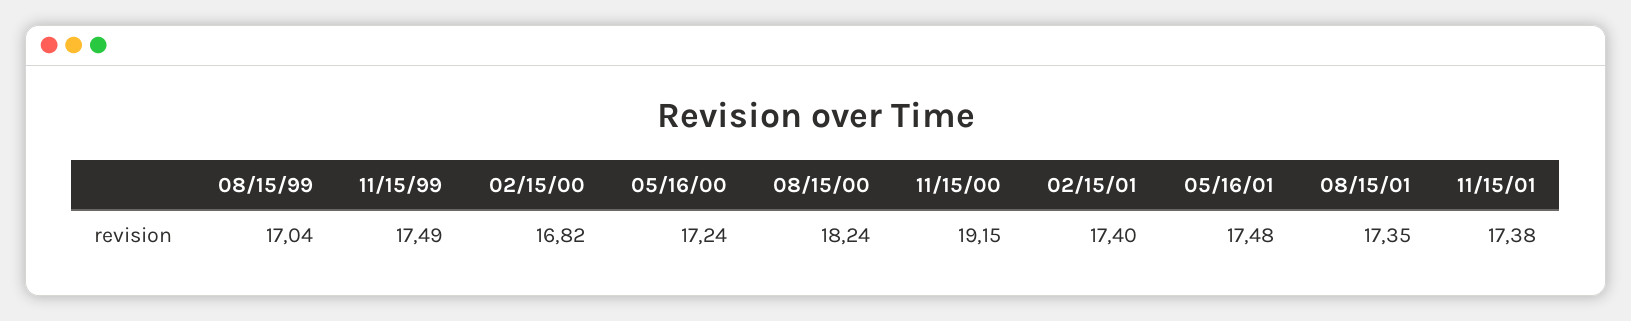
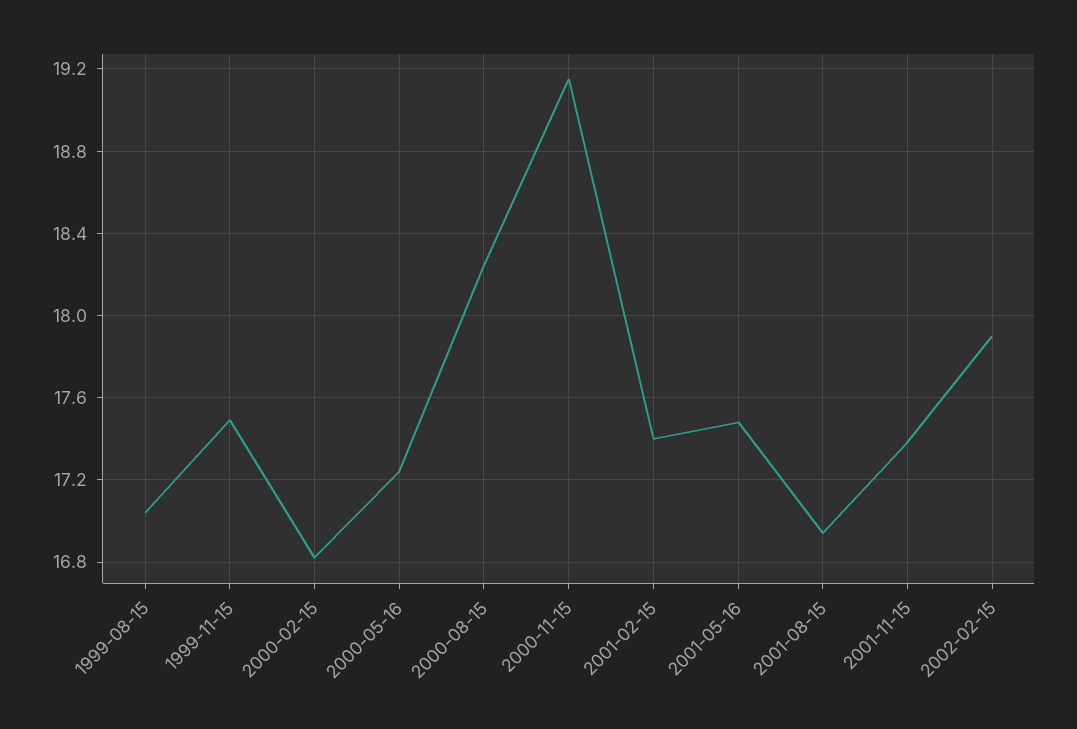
08/15/01: 17.35 -> 16.95
2002-02-15: none -> 17.9

